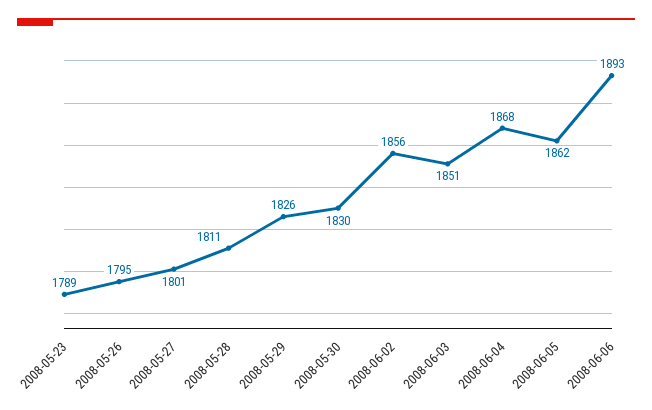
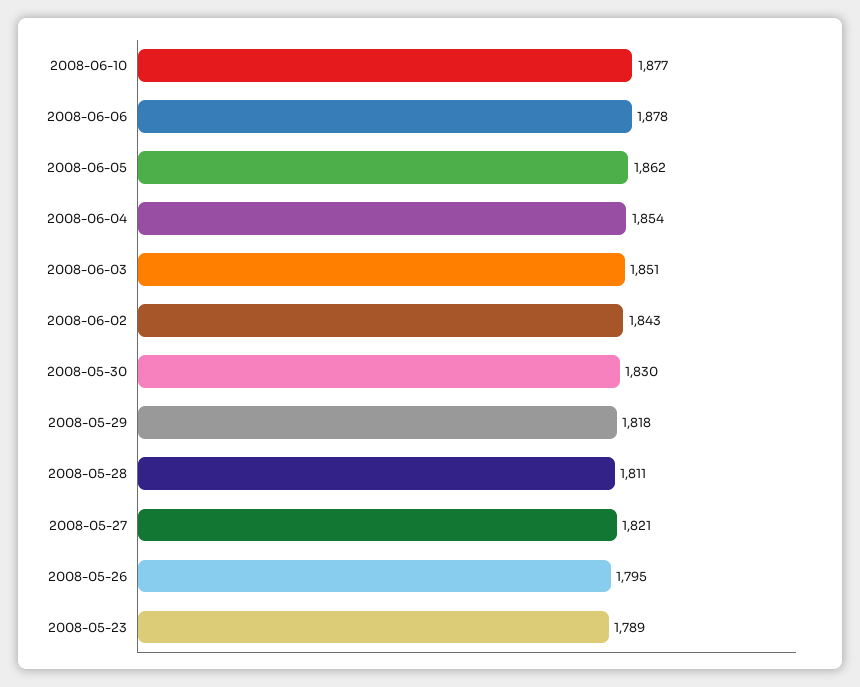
2008-05-27: 1801 -> 1821
2008-05-29: 1826 -> 1818
2008-06-02: 1856 -> 1843
2008-06-04: 1868 -> 1854
2008-06-06: 1893 -> 1878
2008-06-10: none -> 1877

